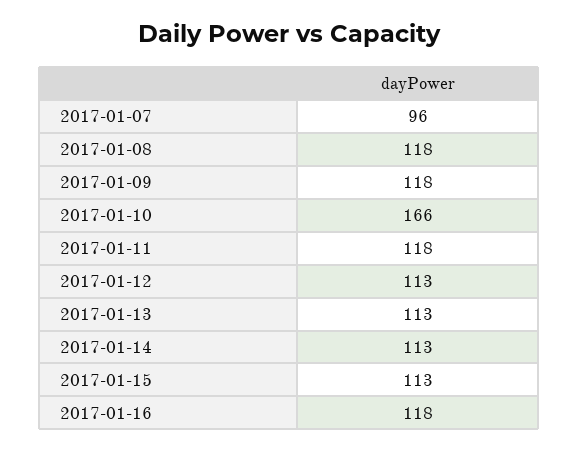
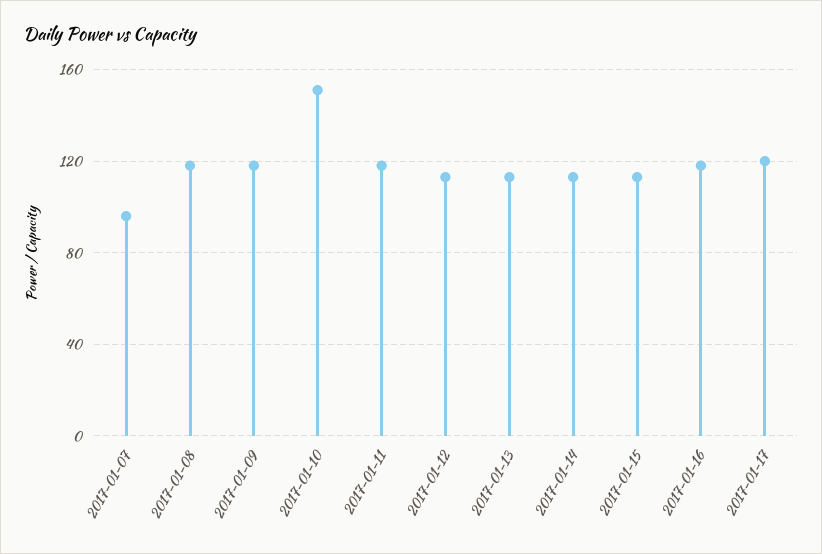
2017-01-10: 166 -> 150
2017-01-17: none -> 120

